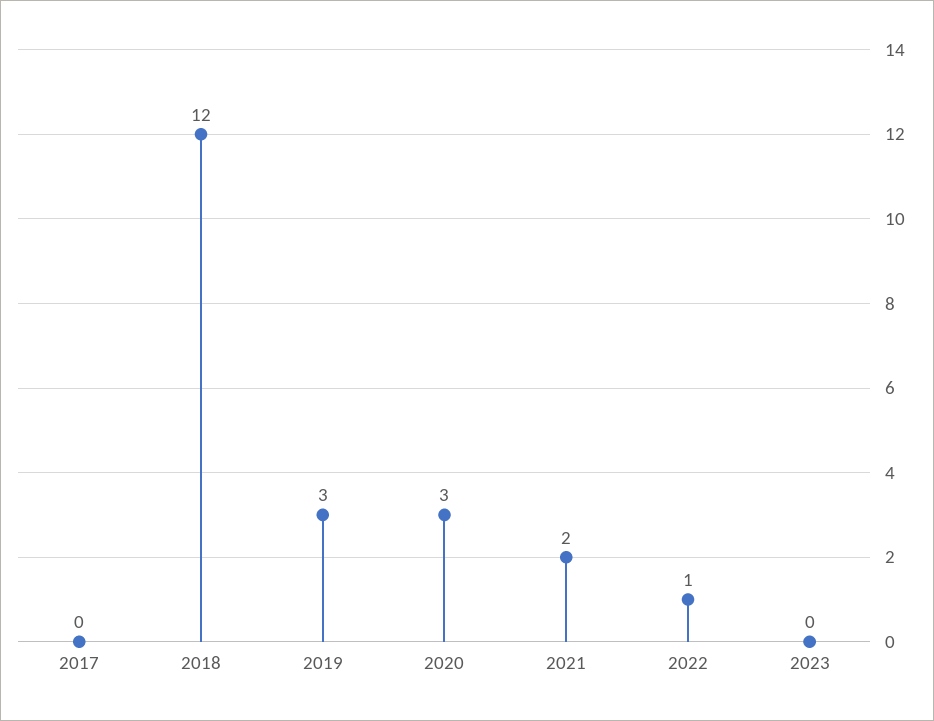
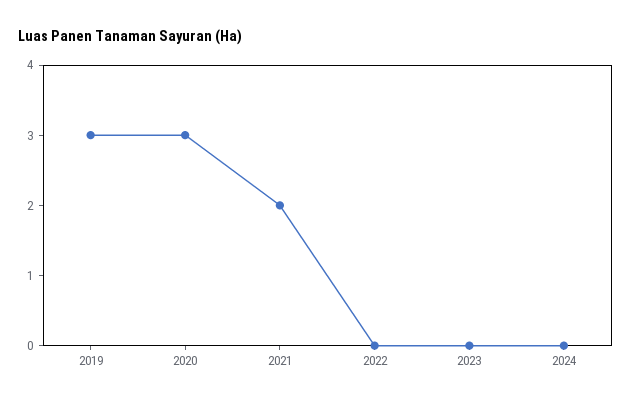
2017: 0 -> none
2018: 12 -> none
2022: 1 -> 0
2024: none -> 0

